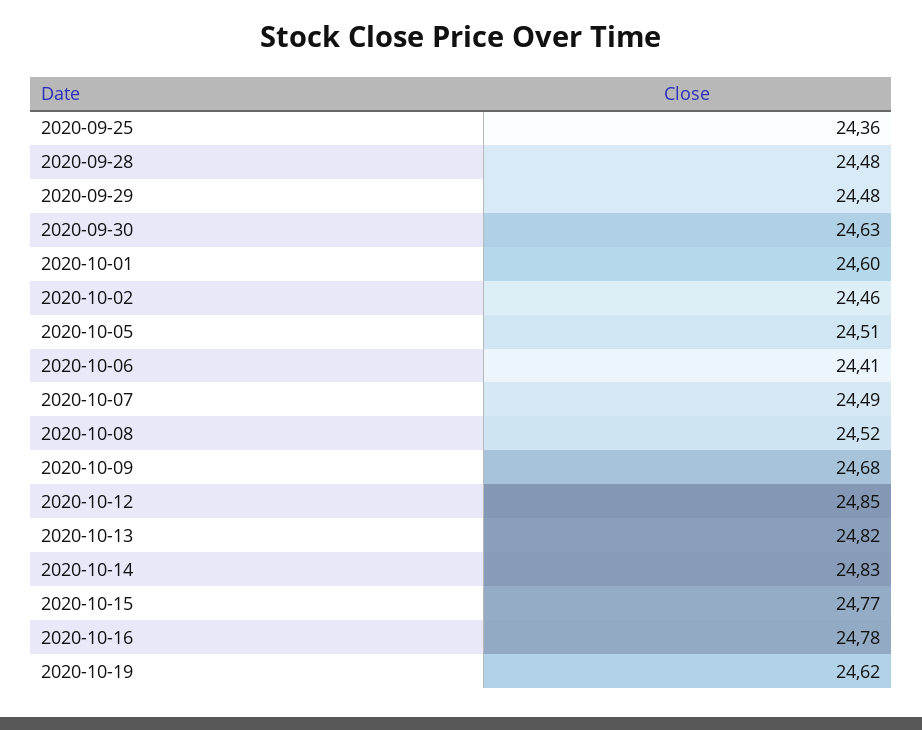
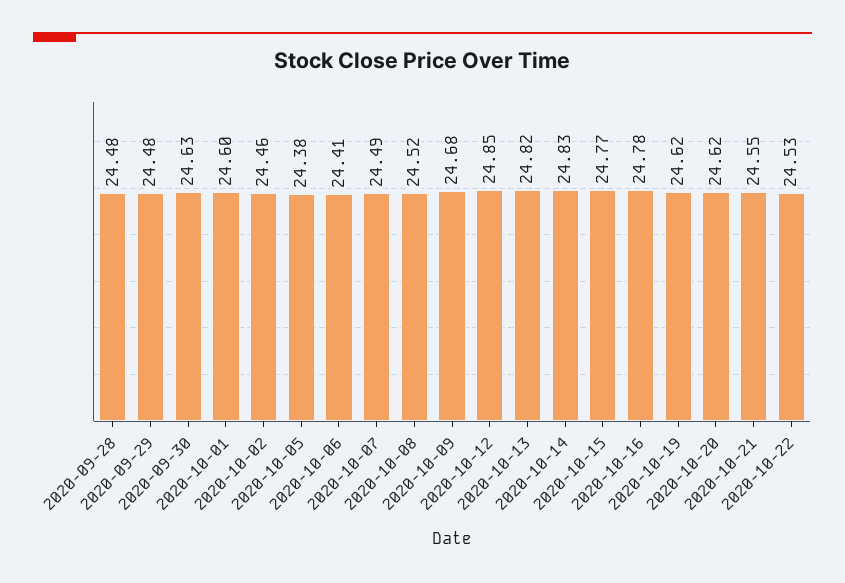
2020-09-25: 24.36 -> none
2020-10-05: 24.51 -> 24.38
2020-10-20: none -> 24.62
2020-10-21: none -> 24.55
2020-10-22: none -> 24.53

